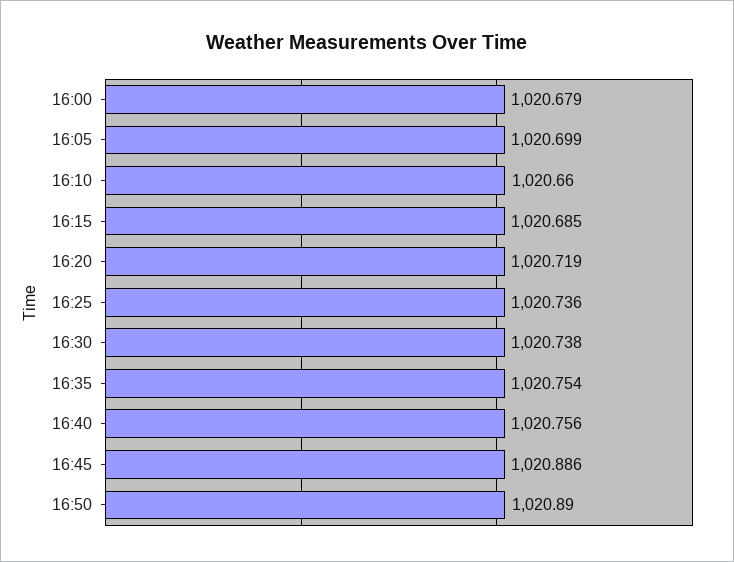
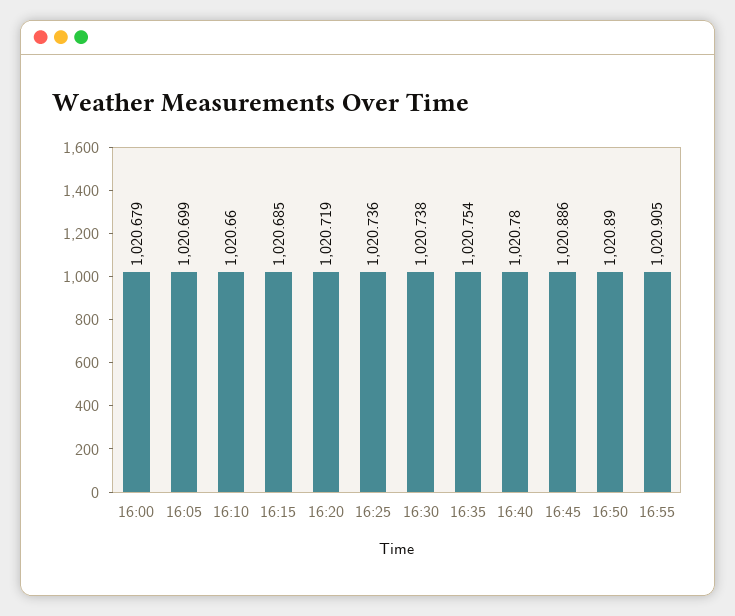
16:40: 1020.756 -> 1020.78
16:55: none -> 1020.905

